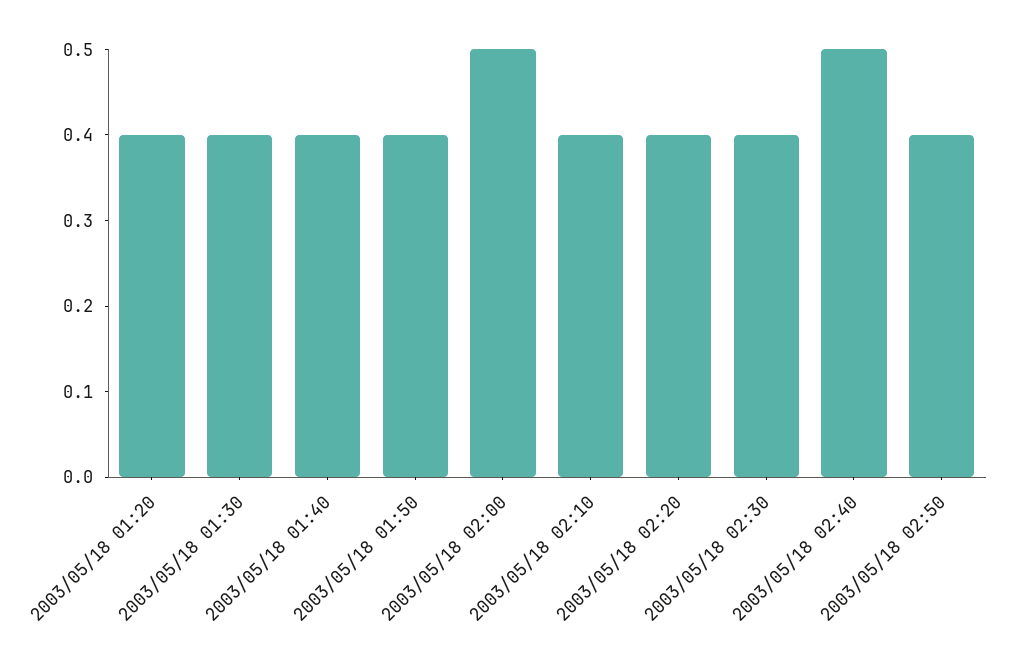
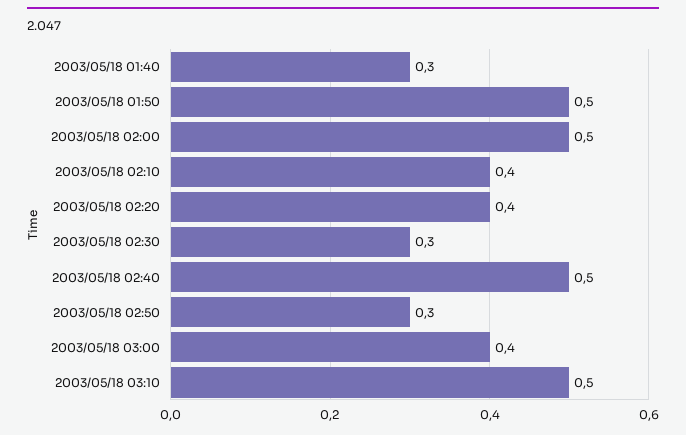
2003/05/18 01:20: 0.4 -> none
2003/05/18 01:30: 0.4 -> none
2003/05/18 01:40: 0.4 -> 0.3
2003/05/18 01:50: 0.4 -> 0.5
2003/05/18 02:30: 0.4 -> 0.3
2003/05/18 02:50: 0.4 -> 0.3
2003/05/18 03:00: none -> 0.4
2003/05/18 03:10: none -> 0.5

